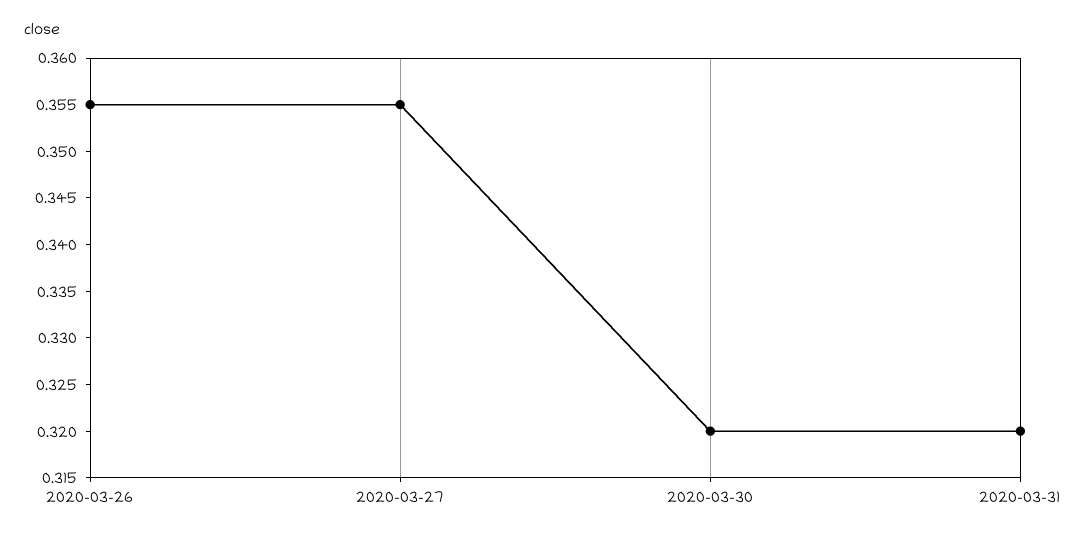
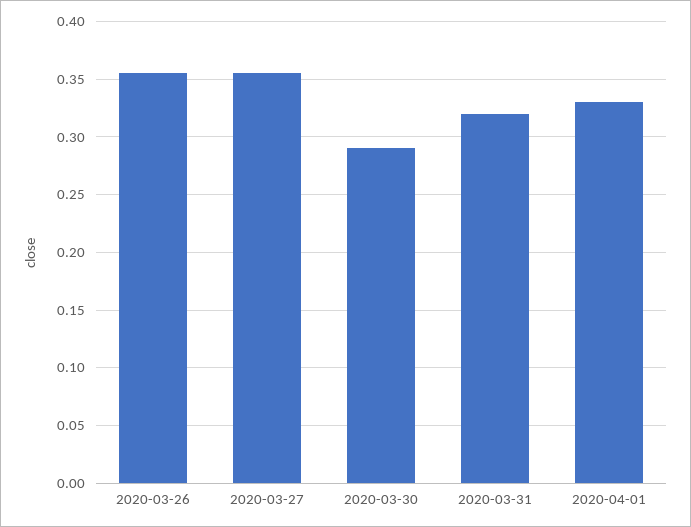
2020-03-30: 0.32 -> 0.29
2020-04-01: none -> 0.33

